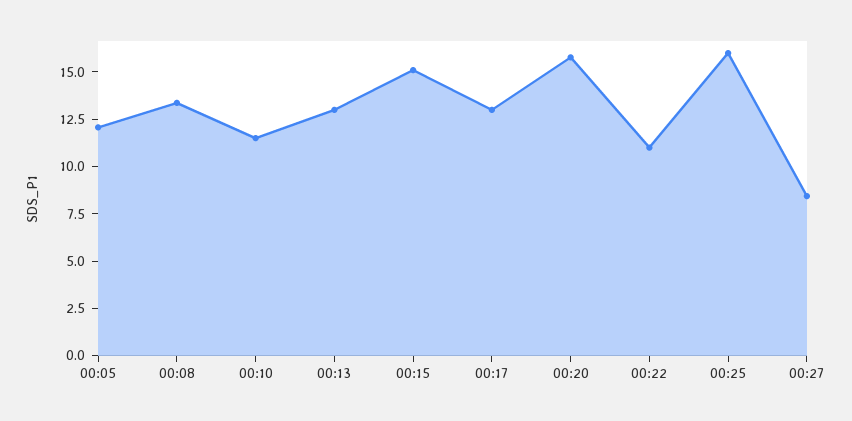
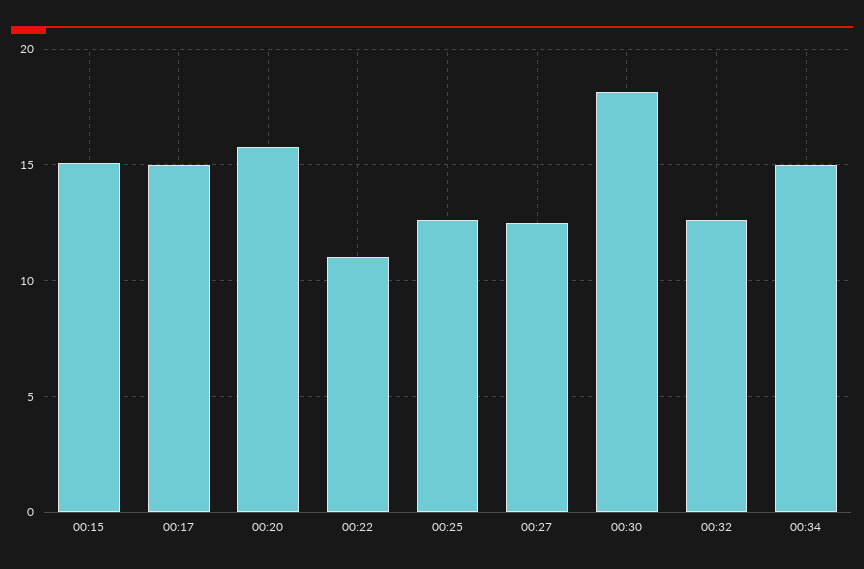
00:05: 12 -> none
00:08: 13.5 -> none
00:10: 11.5 -> none
00:13: 13 -> none
00:17: 13 -> 15
00:25: 16 -> 12.5
00:27: 8.5 -> 12.5
00:30: none -> 18
00:32: none -> 12.5
00:34: none -> 15

